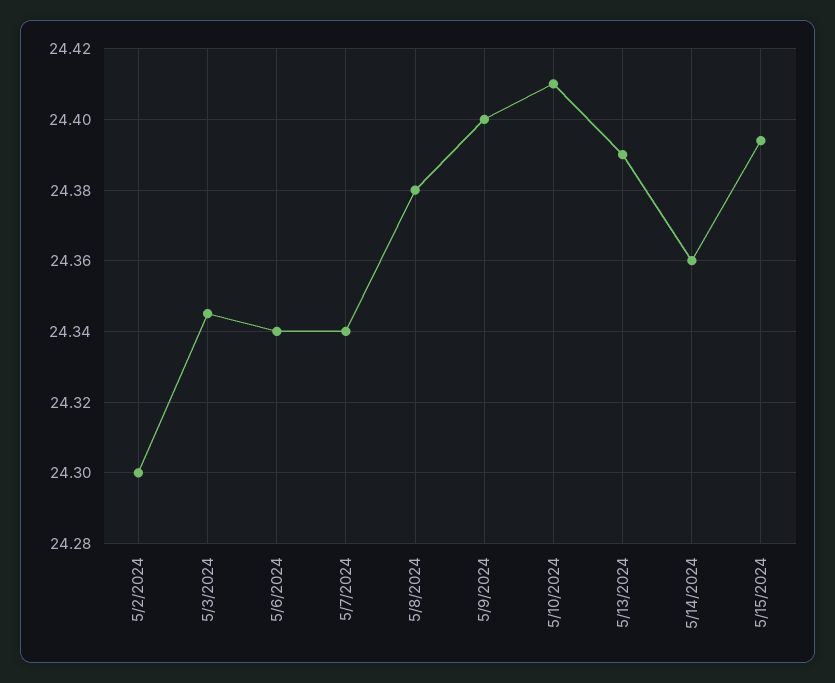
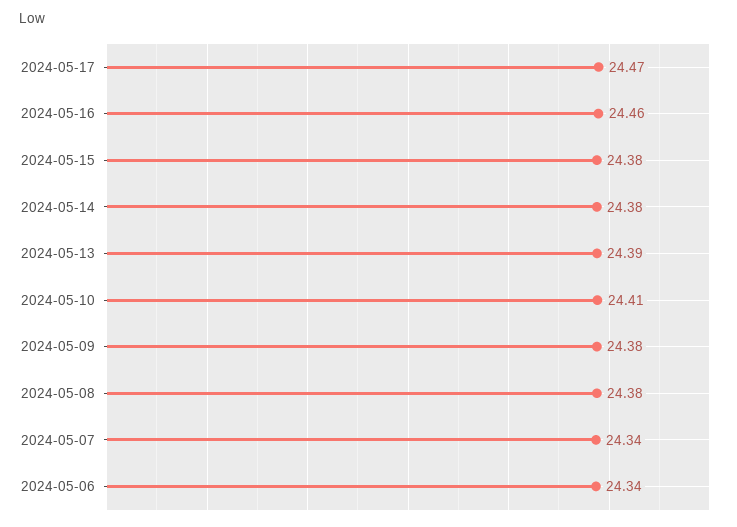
5/2/2024: 24.3 -> none
5/3/2024: 24.345 -> none
5/9/2024: 24.4 -> 24.38
5/14/2024: 24.36 -> 24.38
5/15/2024: 24.395 -> 24.38
2024-05-17: none -> 24.47
2024-05-16: none -> 24.46

